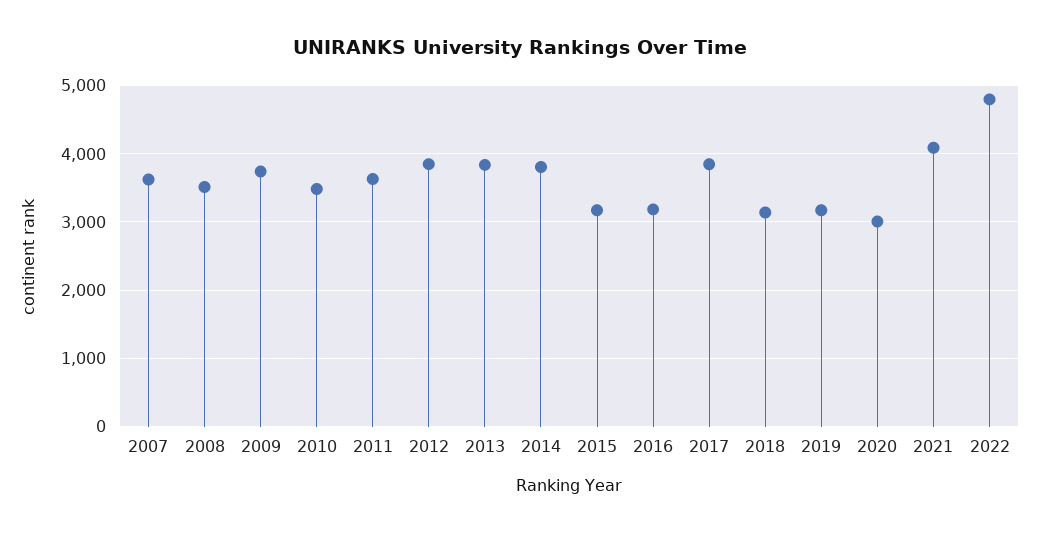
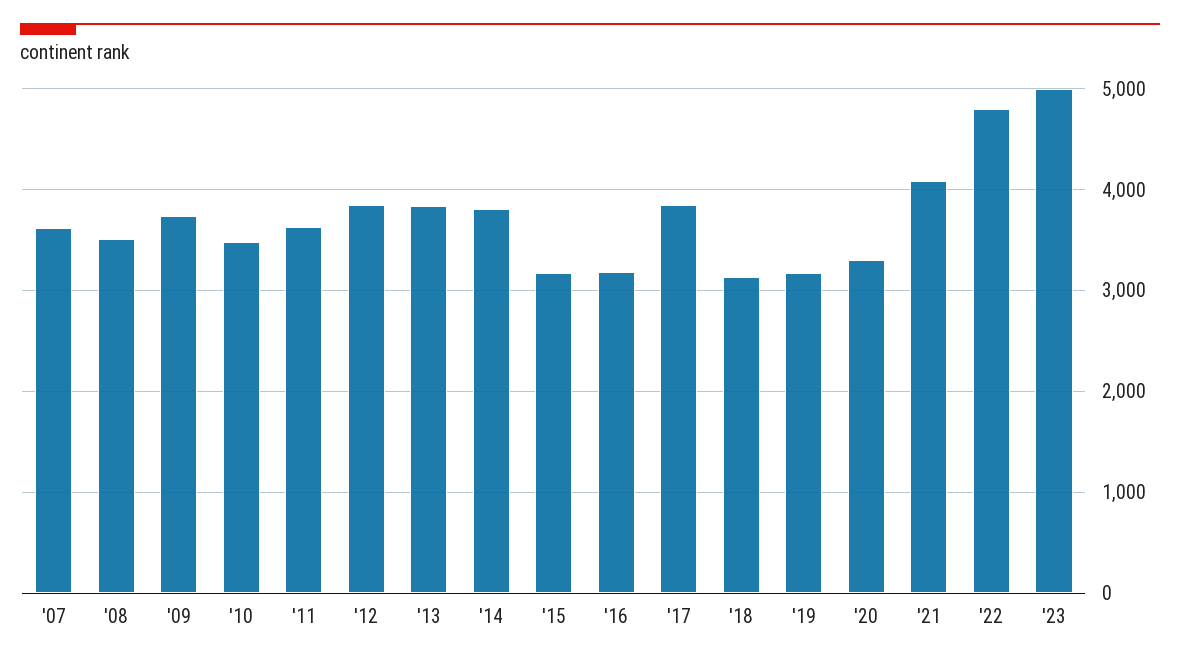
2020: 3000 -> 3300
'23: none -> 5000

